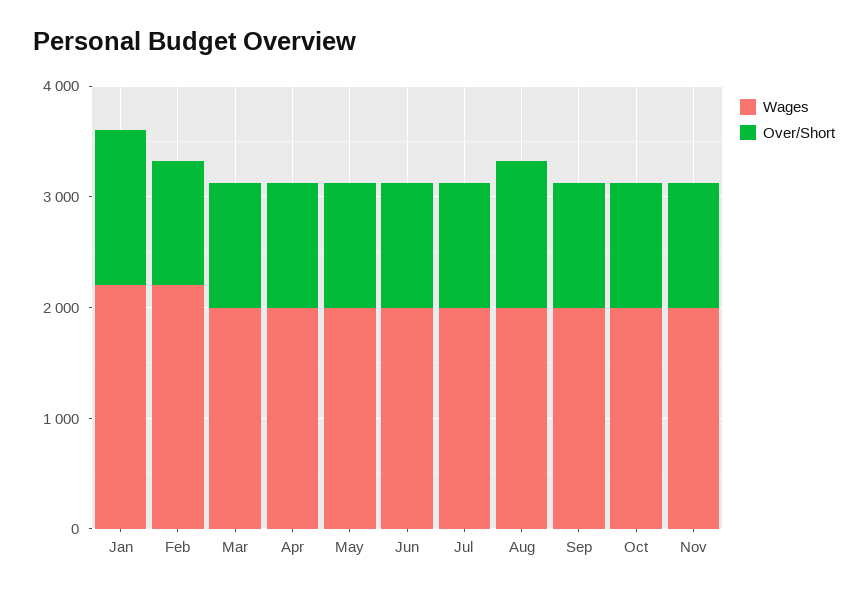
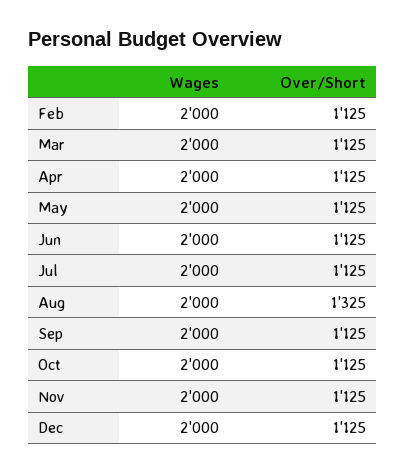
Wages, Jan: 2200 -> none
Over/Short, Jan: 1400 -> none
Wages, Feb: 2200 -> 2000
Wages, Dec: none -> 2000
Over/Short, Dec: none -> 1125

